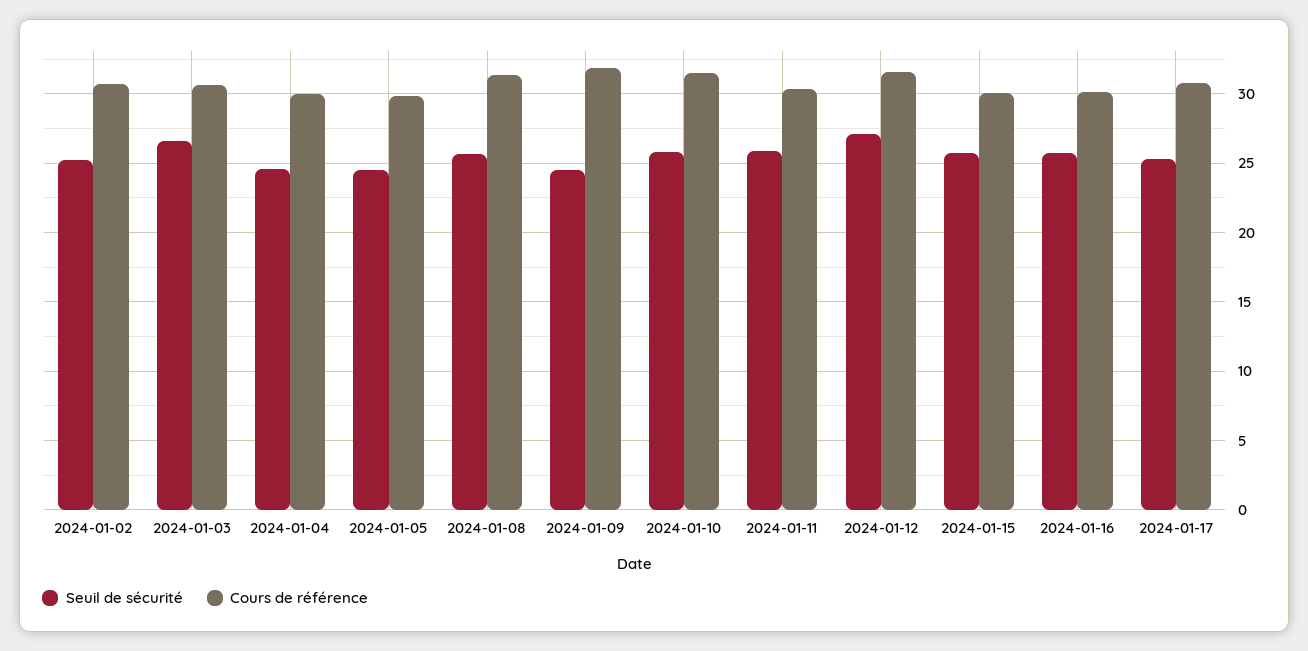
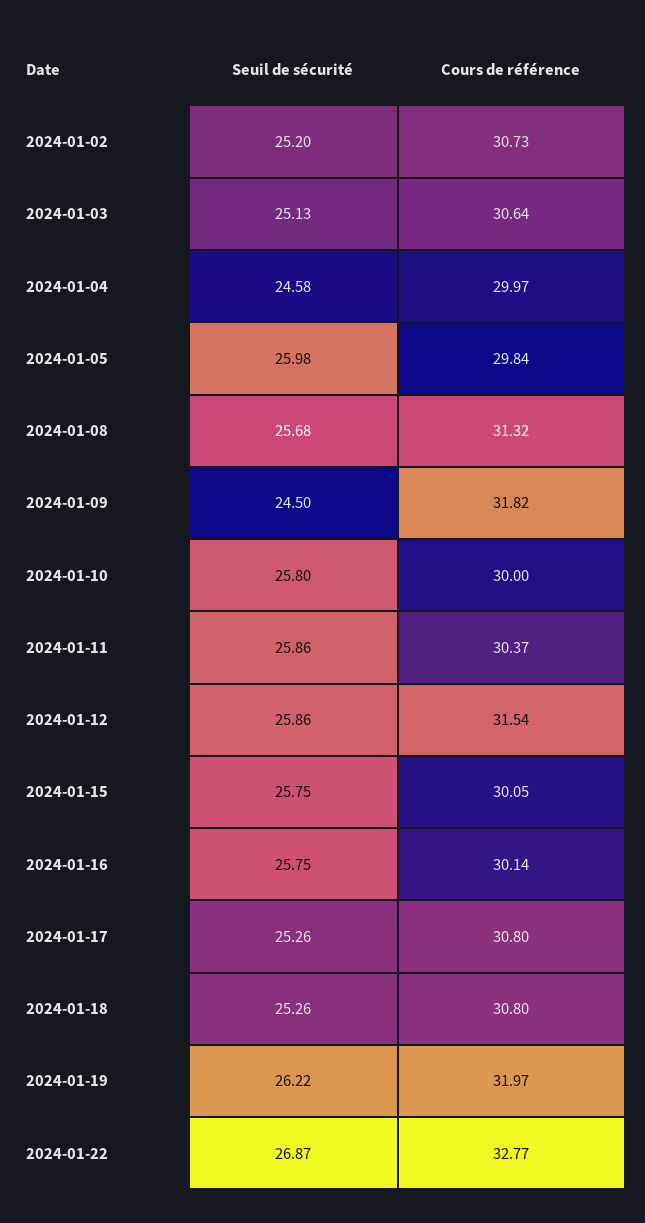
Seuil de sécurité, 2024-01-03: 26.5 -> 25.13
Seuil de sécurité, 2024-01-05: 24.5 -> 25.98
Cours de référence, 2024-01-10: 31.5 -> 30
Seuil de sécurité, 2024-01-12: 27 -> 25.86
Seuil de sécurité, 2024-01-18: none -> 25.26
Cours de référence, 2024-01-18: none -> 30.8
Seuil de sécurité, 2024-01-19: none -> 26.22
Cours de référence, 2024-01-19: none -> 31.97
Seuil de sécurité, 2024-01-22: none -> 26.87
Cours de référence, 2024-01-22: none -> 32.77

